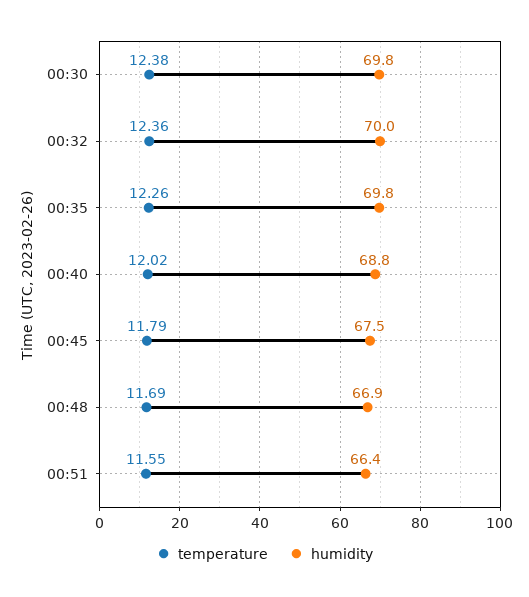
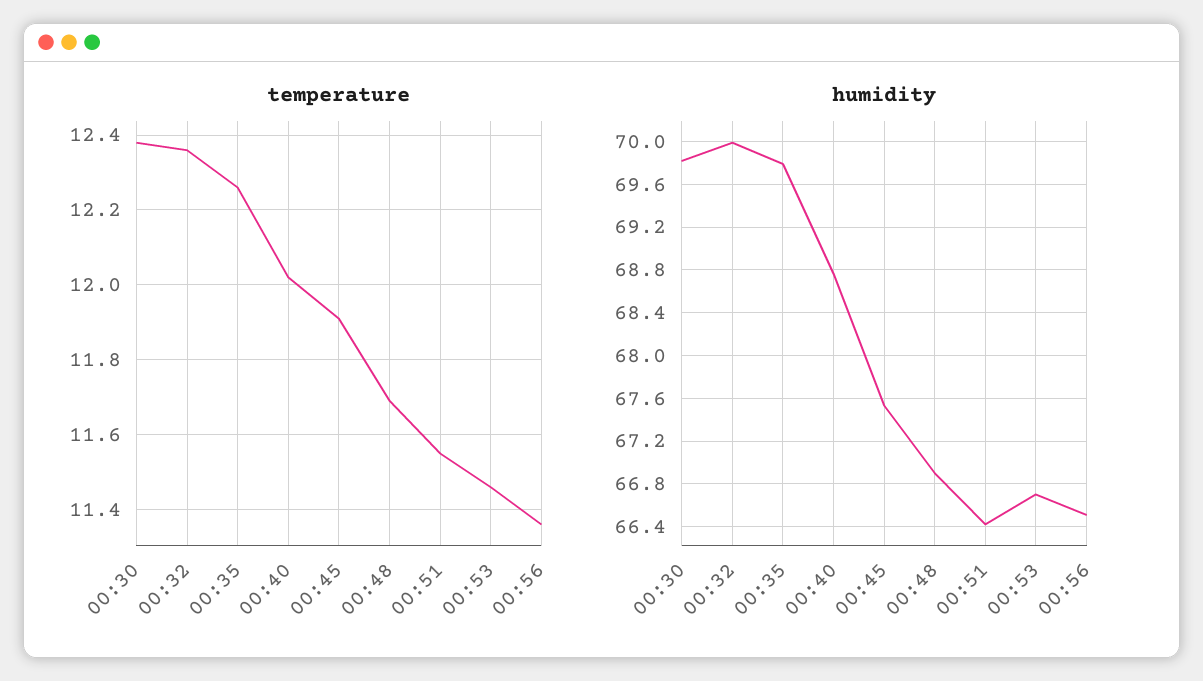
temperature, 00:45: 11.79 -> 11.9
temperature, 00:53: none -> 11.45
temperature, 00:56: none -> 11.35
humidity, 00:53: none -> 66.7
humidity, 00:56: none -> 66.5

